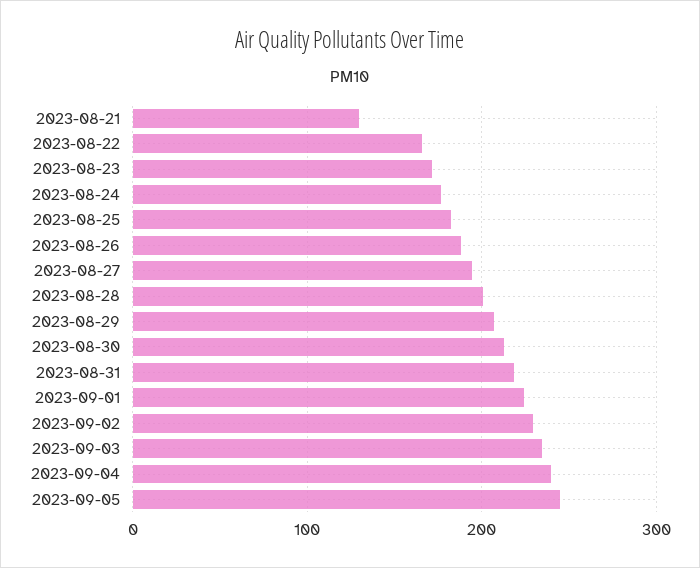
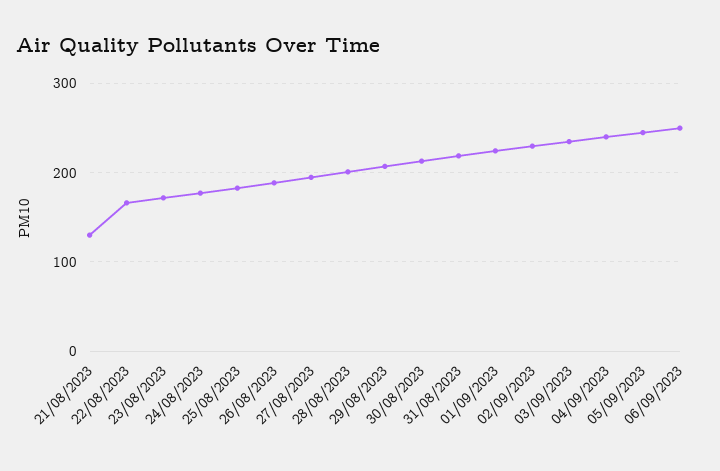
06/09/2023: none -> 250

